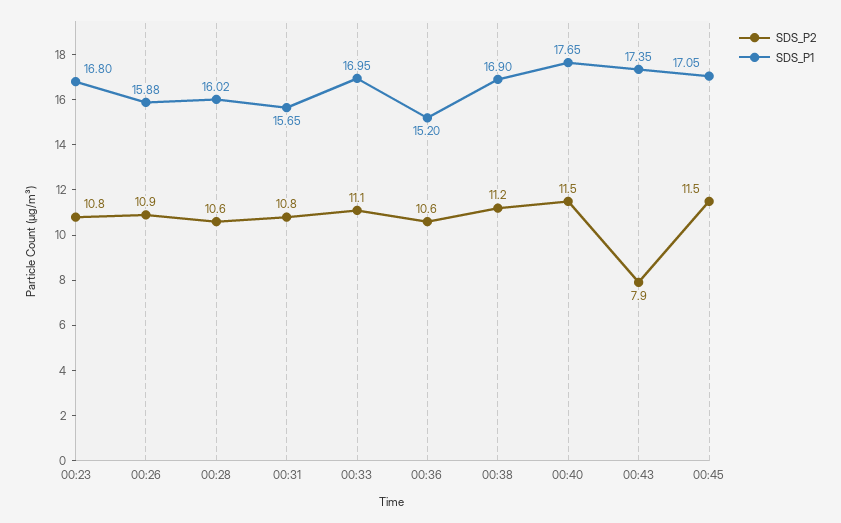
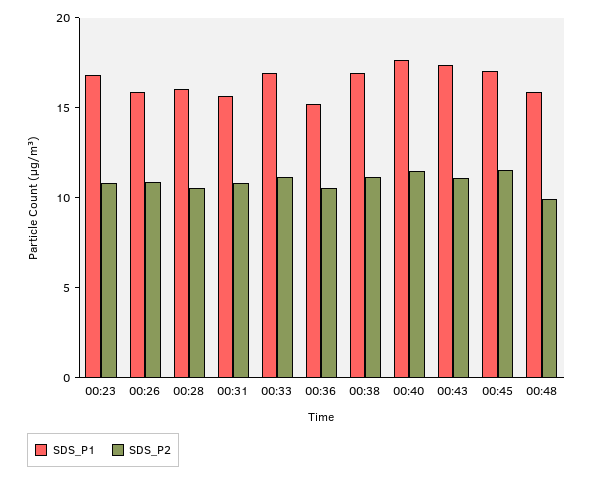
SDS_P2, 00:43: 7.9 -> 11
SDS_P1, 00:48: none -> 16
SDS_P2, 00:48: none -> 10

